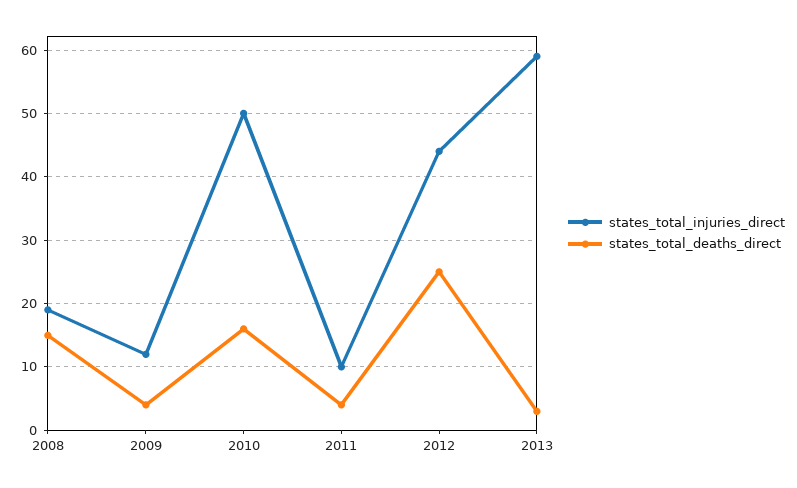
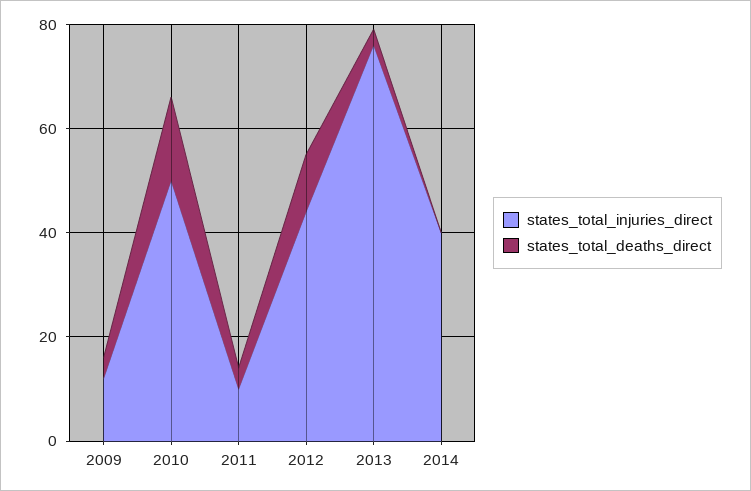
states_total_injuries_direct, 2008: 19 -> none
states_total_deaths_direct, 2008: 15 -> none
states_total_deaths_direct, 2012: 25 -> 10
states_total_injuries_direct, 2013: 59 -> 75
states_total_injuries_direct, 2014: none -> 40
states_total_deaths_direct, 2014: none -> 0

